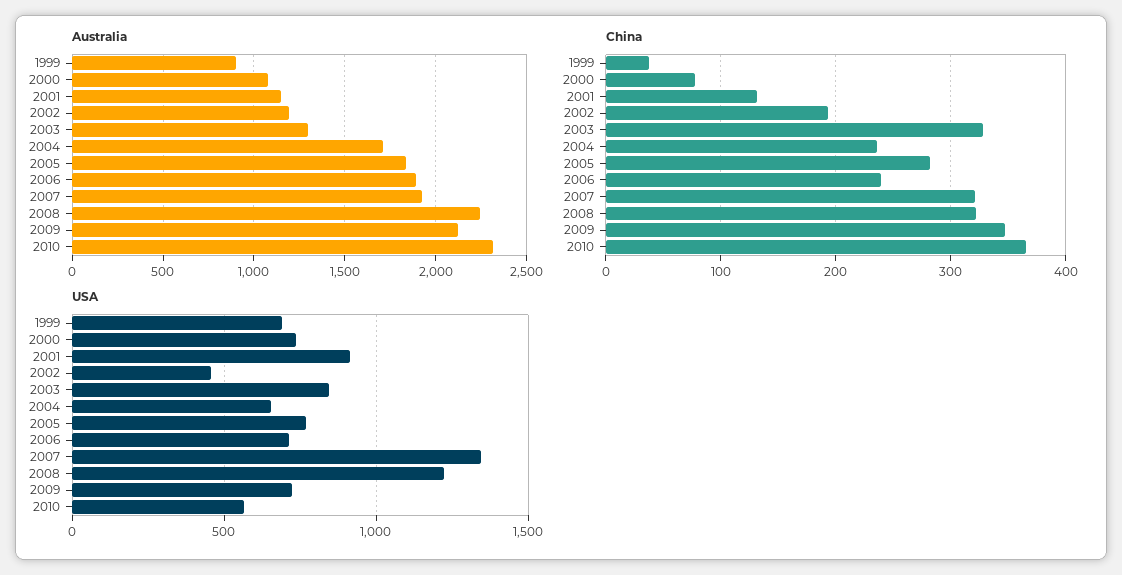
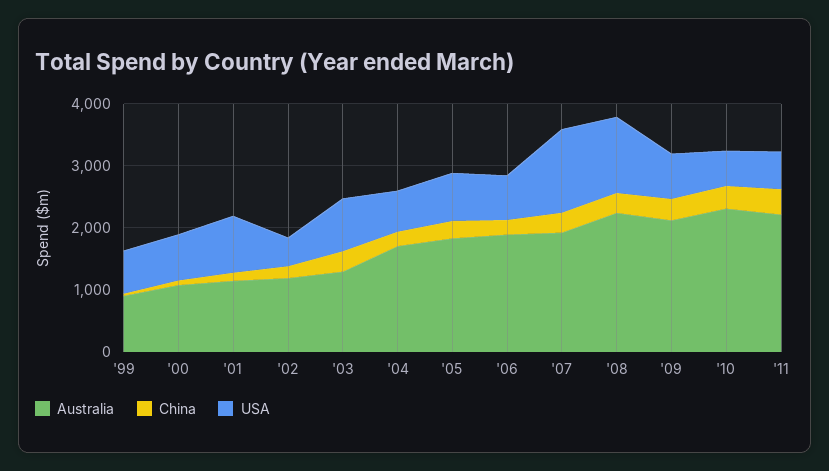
Australia, '11: none -> 2200
China, '11: none -> 400
USA, '11: none -> 600

